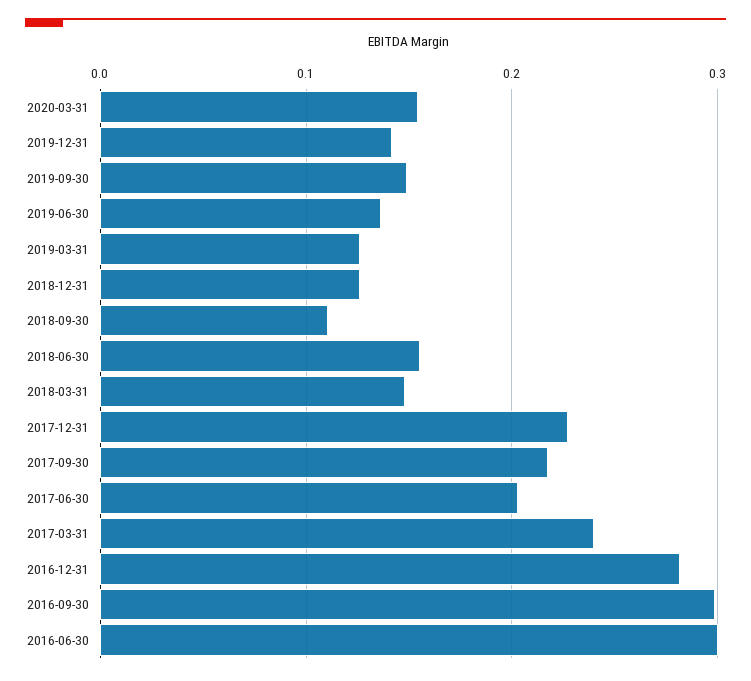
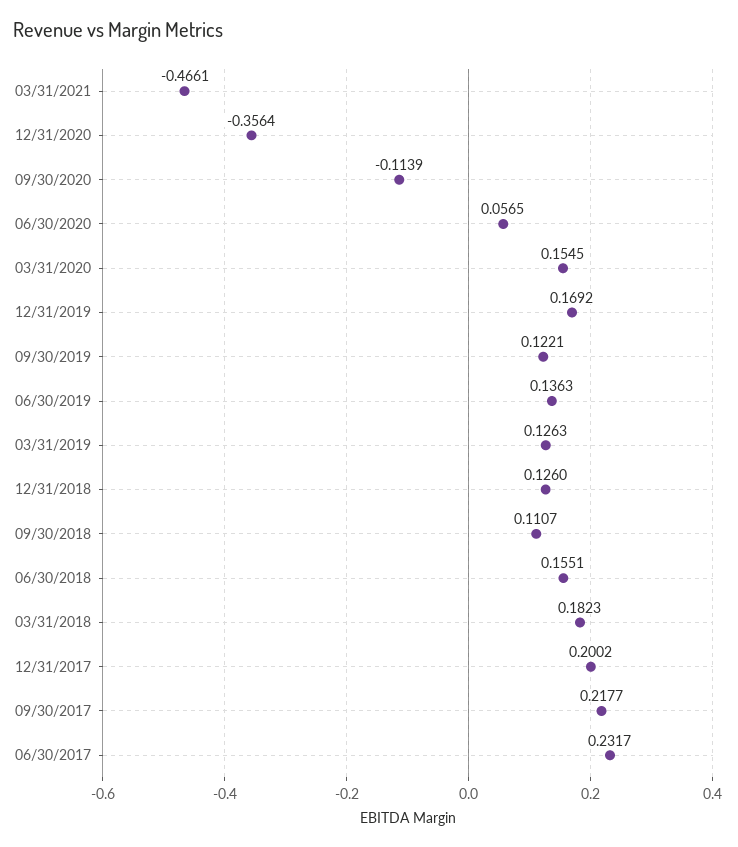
2019-12-31: 0.14 -> 0.1692
2019-09-30: 0.15 -> 0.1221
2018-03-31: 0.15 -> 0.1823
2017-12-31: 0.23 -> 0.2002
2017-06-30: 0.2 -> 0.2317
2017-03-31: 0.24 -> none
2016-12-31: 0.28 -> none
2016-09-30: 0.3 -> none
2016-06-30: 0.3 -> none
03/31/2021: none -> -0.4661
12/31/2020: none -> -0.3564
09/30/2020: none -> -0.1139
06/30/2020: none -> 0.0565

